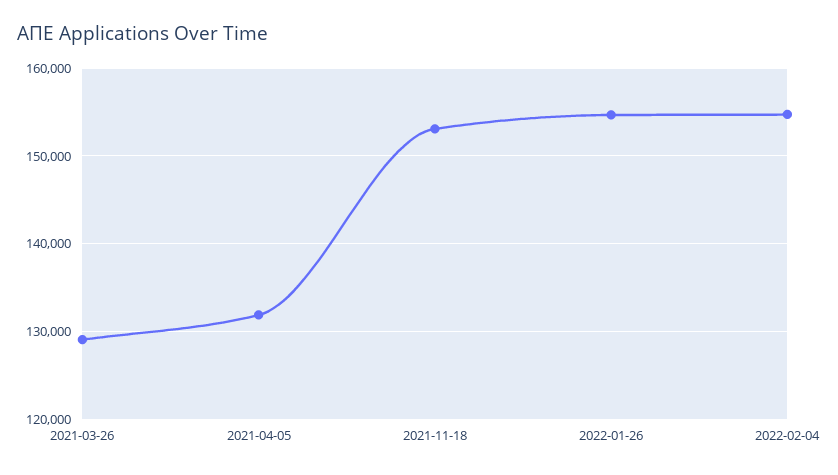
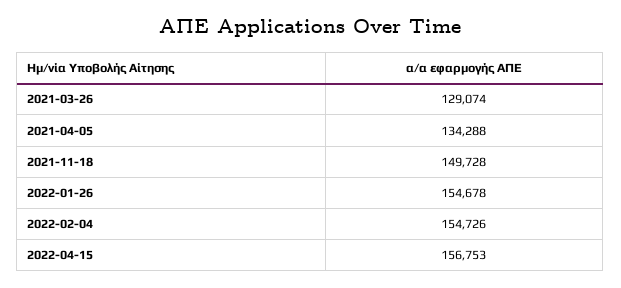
2021-04-05: 132000 -> 134288
2021-11-18: 153000 -> 149728
2022-04-15: none -> 156753

